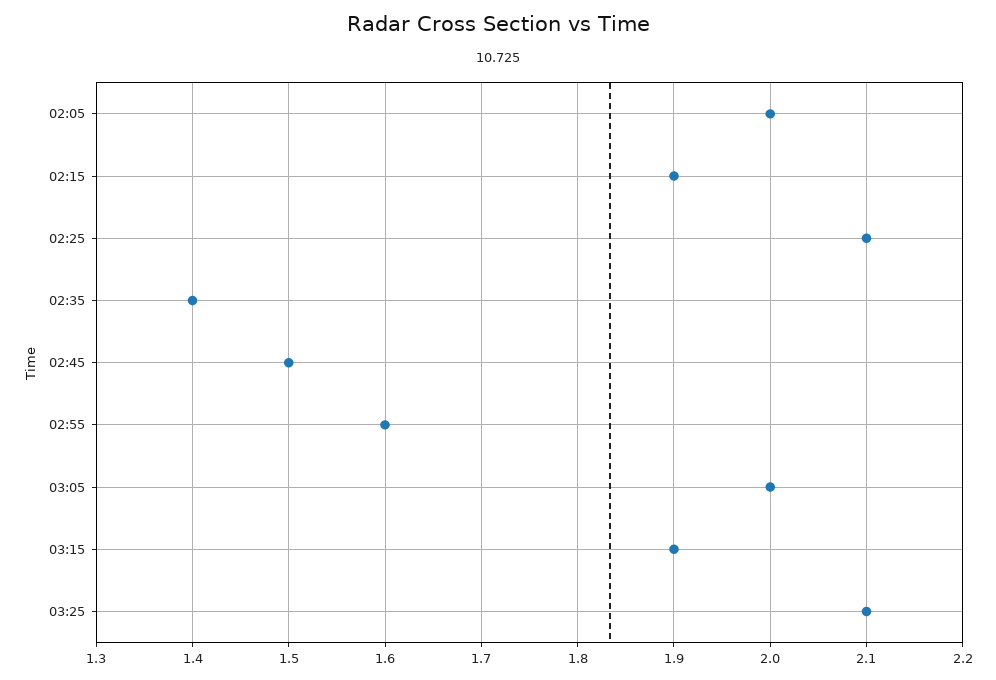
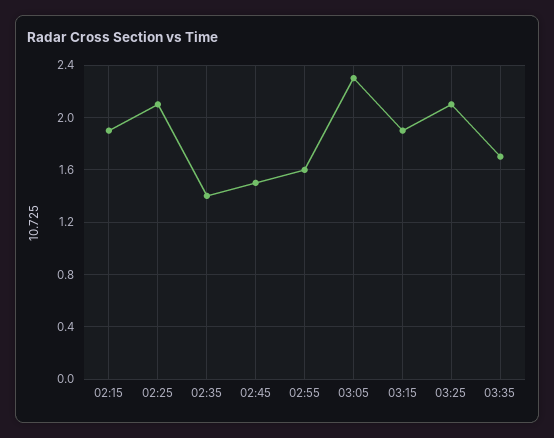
02:05: 2 -> none
03:05: 2 -> 2.3
03:35: none -> 1.7

